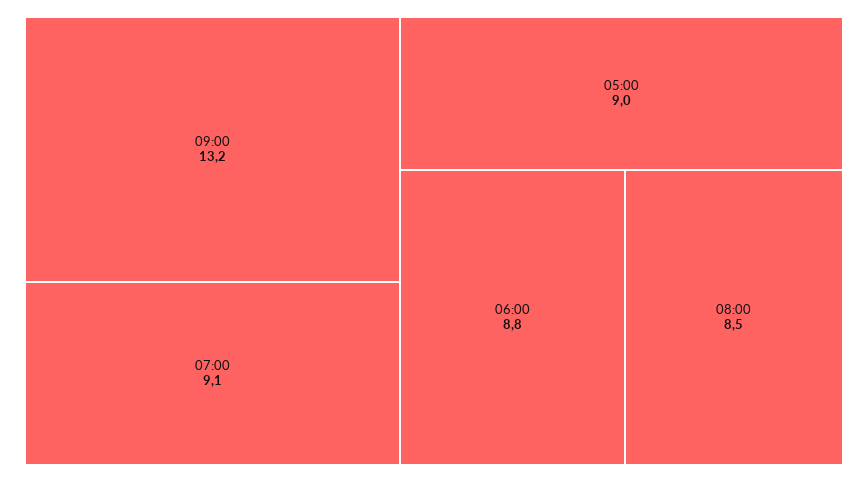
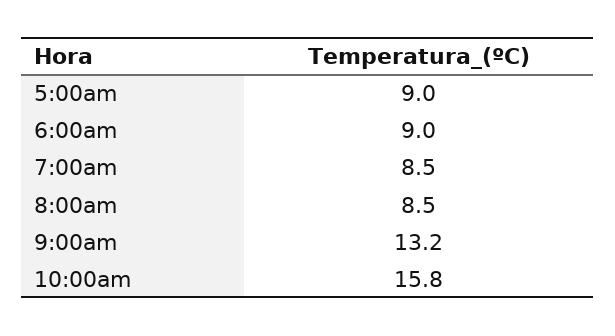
07:00: 9.1 -> 8.5
06:00: 8.8 -> 9
10:00am: none -> 15.8

